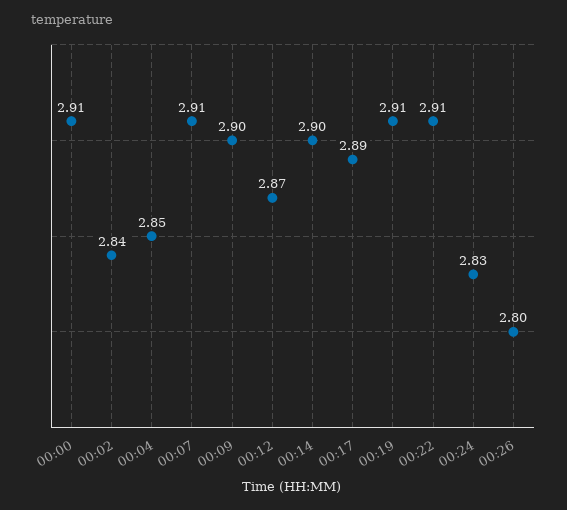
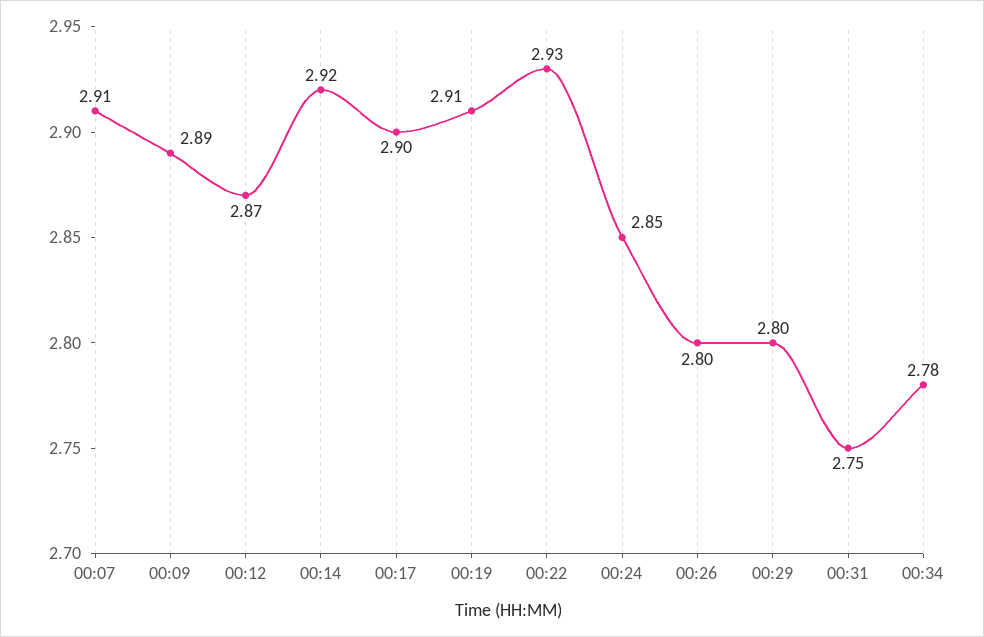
00:00: 2.91 -> none
00:02: 2.84 -> none
00:04: 2.85 -> none
00:09: 2.9 -> 2.89
00:14: 2.9 -> 2.92
00:17: 2.89 -> 2.9
00:22: 2.91 -> 2.93
00:24: 2.83 -> 2.85
00:29: none -> 2.8
00:31: none -> 2.75
00:34: none -> 2.78

